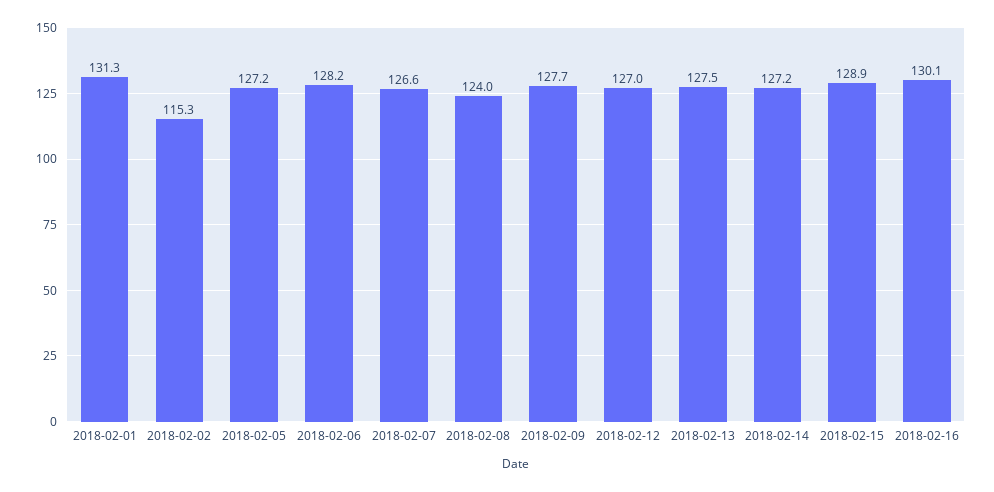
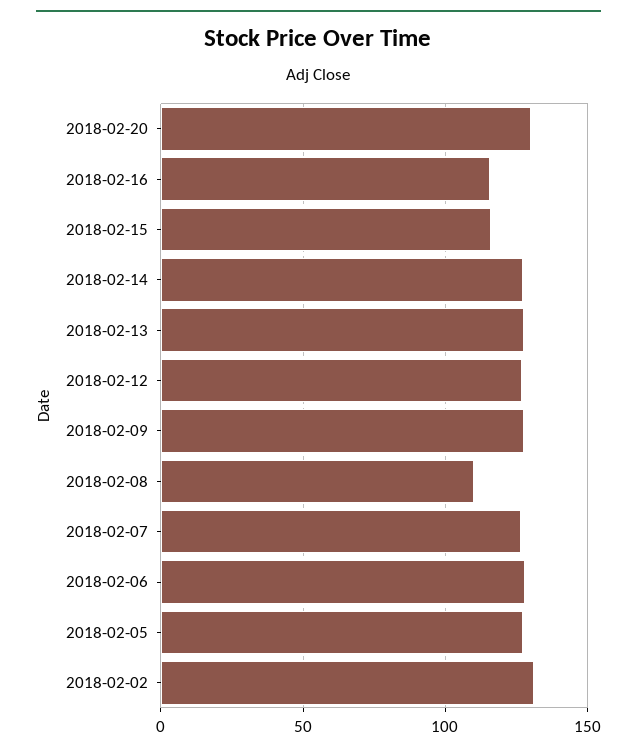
2018-02-01: 131.3 -> none
2018-02-02: 115.3 -> 130
2018-02-08: 124 -> 110
2018-02-15: 128.9 -> 115
2018-02-16: 130.1 -> 115
2018-02-20: none -> 130

